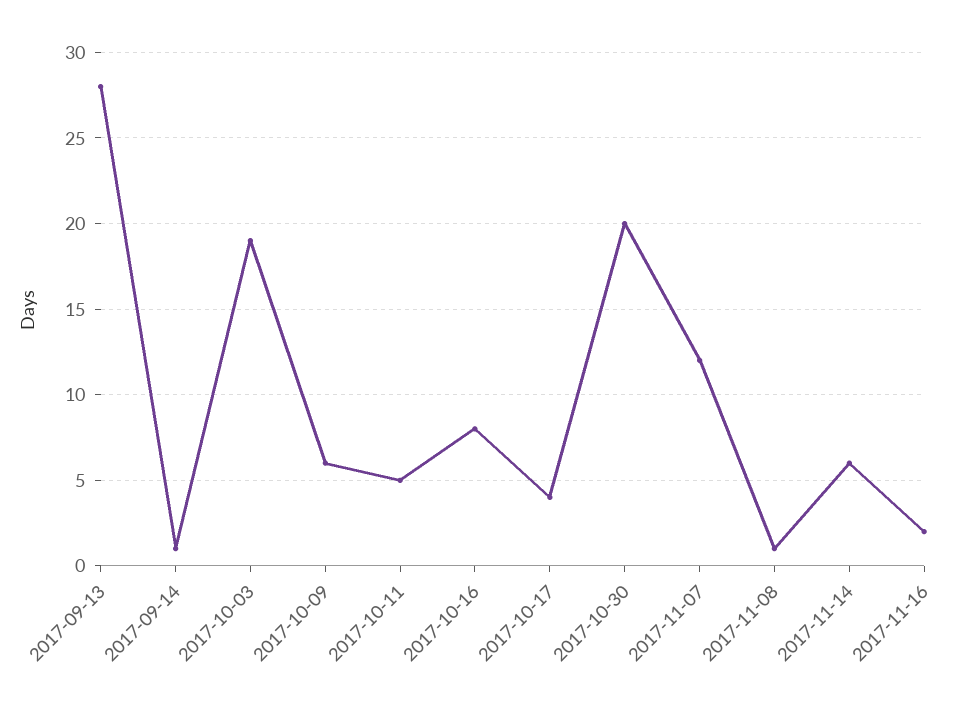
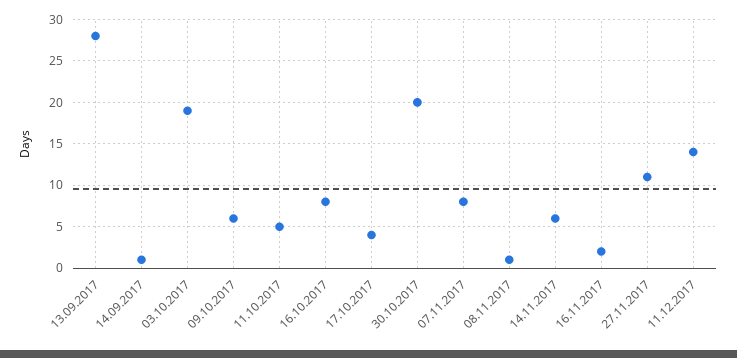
2017-11-07: 12 -> 8
27.11.2017: none -> 11
11.12.2017: none -> 14

